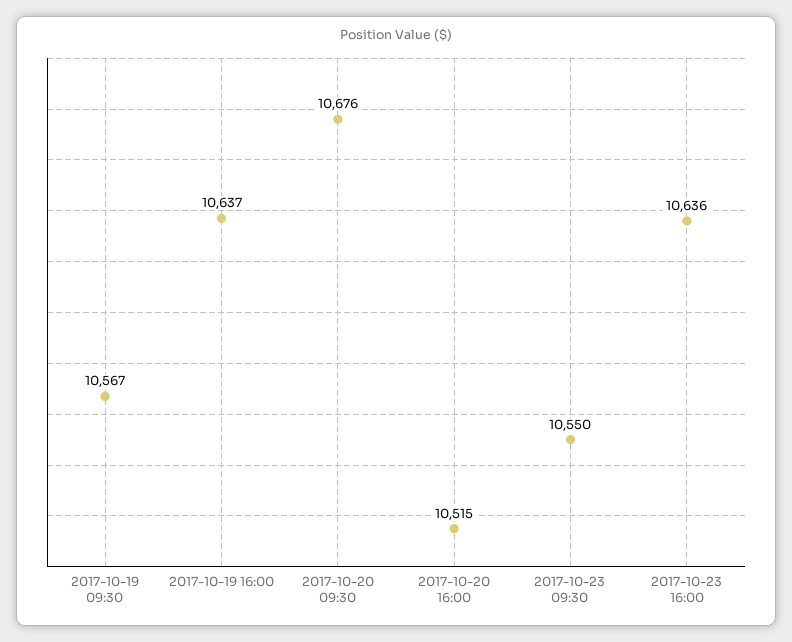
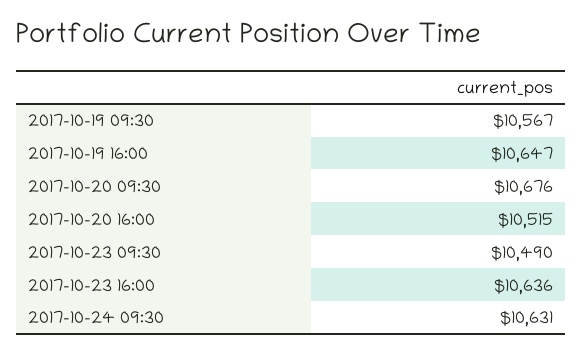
2017-10-19 16:00: 10637 -> 10647
2017-10-23 09:30: 10550 -> 10490
2017-10-24 09:30: none -> 10631

